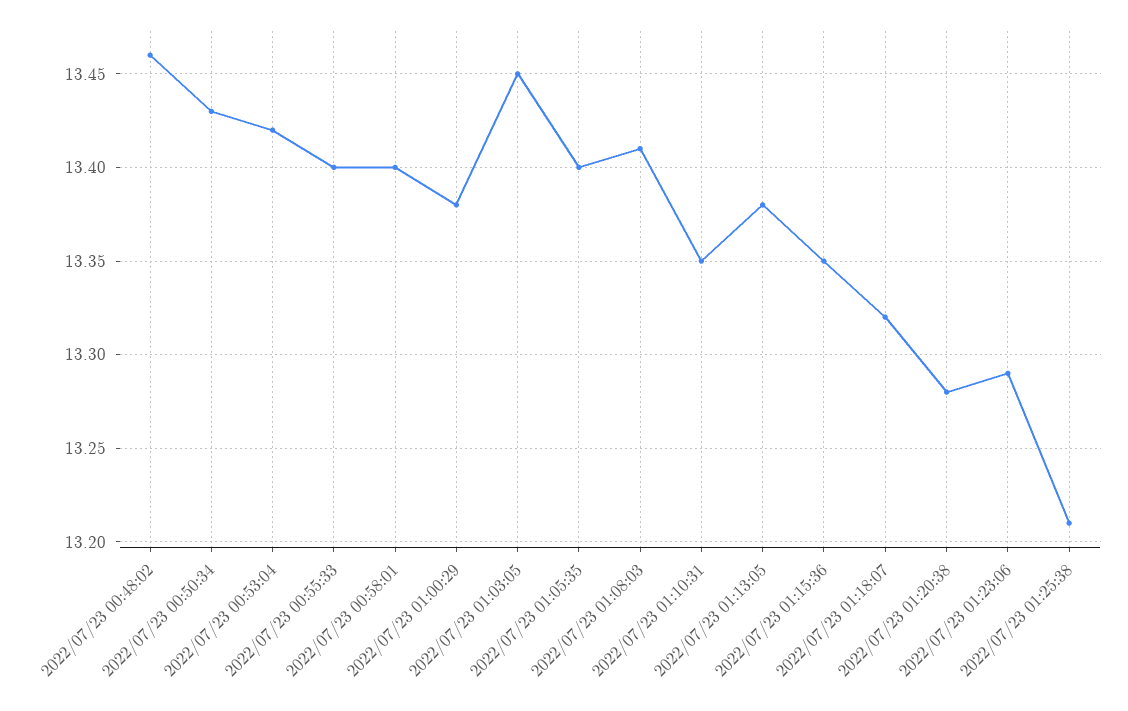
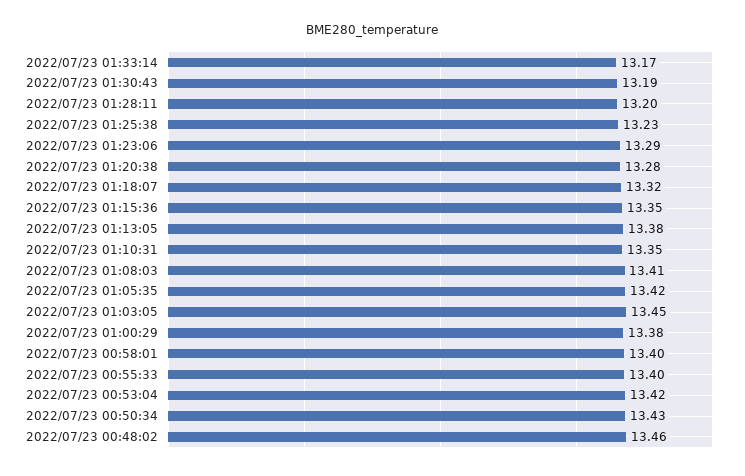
2022/07/23 01:05:35: 13.4 -> 13.42
2022/07/23 01:25:38: 13.21 -> 13.23
2022/07/23 01:33:14: none -> 13.17
2022/07/23 01:30:43: none -> 13.19
2022/07/23 01:28:11: none -> 13.2

